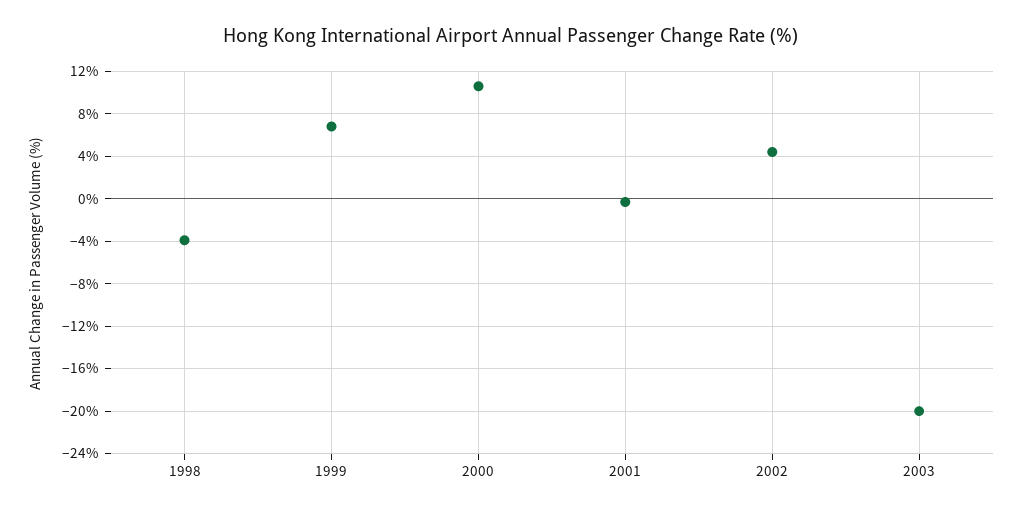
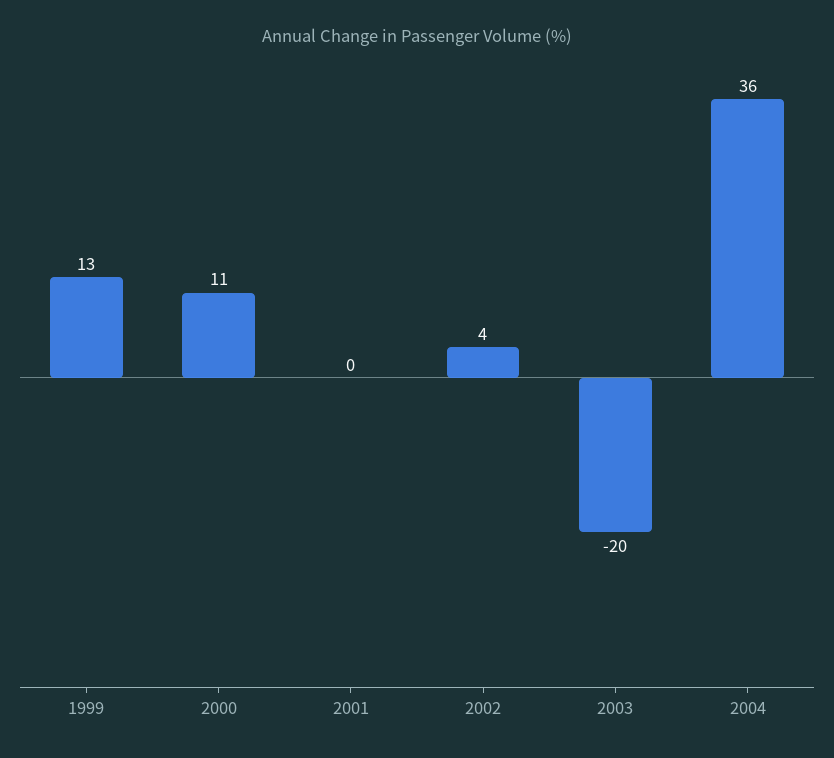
1998: -4 -> none
1999: 7 -> 13
2004: none -> 36

